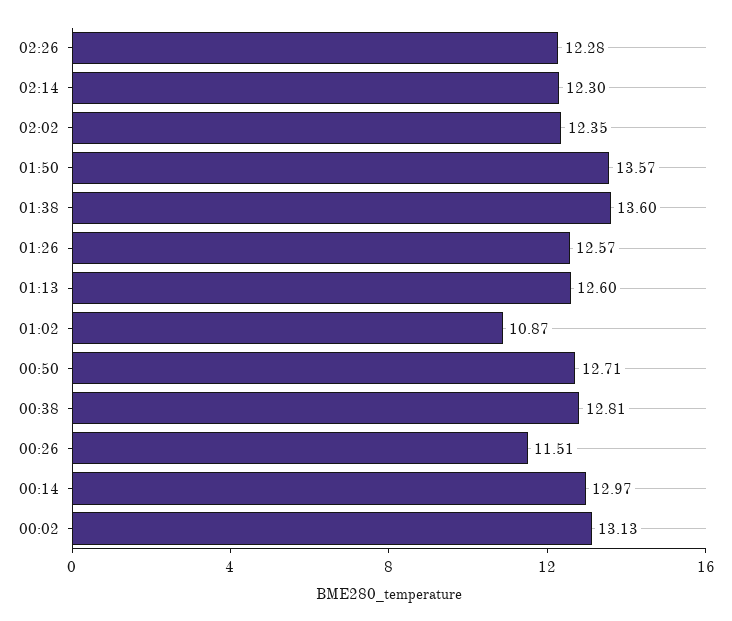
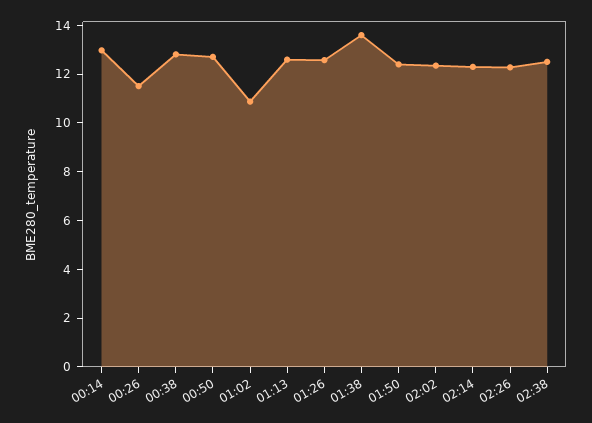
01:50: 13.57 -> 12.5
00:02: 13.13 -> none
02:38: none -> 12.5

